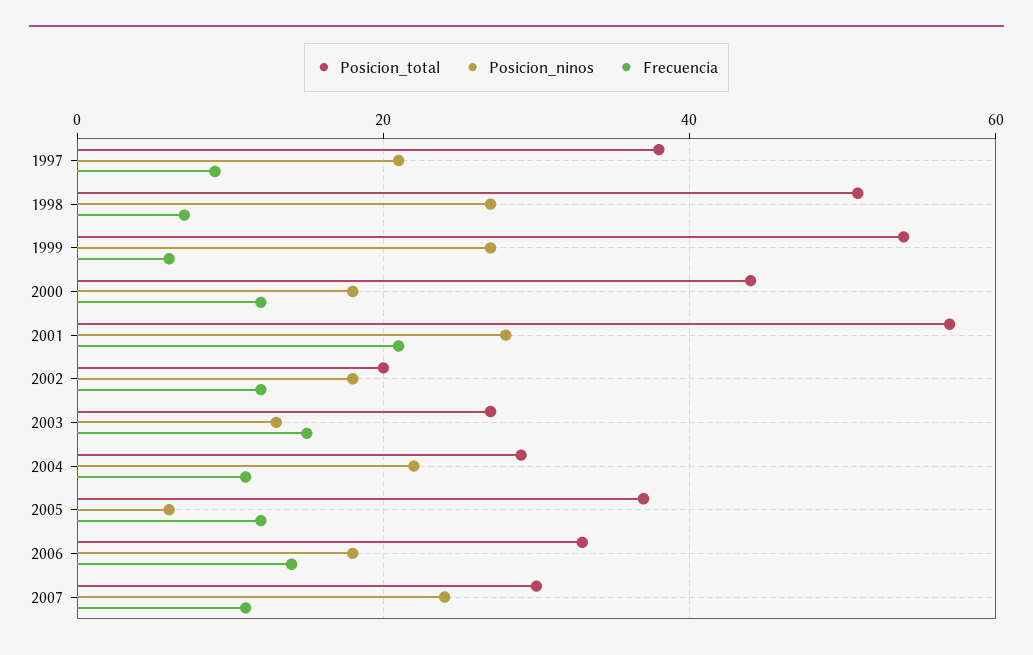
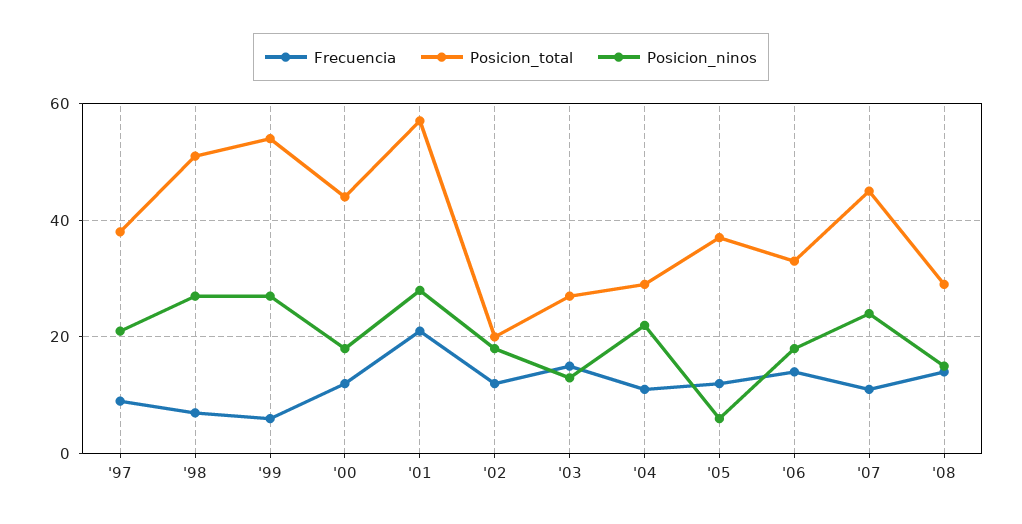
Posicion_total, 2007: 30 -> 45
Frecuencia, '08: none -> 15
Posicion_total, '08: none -> 30
Posicion_ninos, '08: none -> 15

